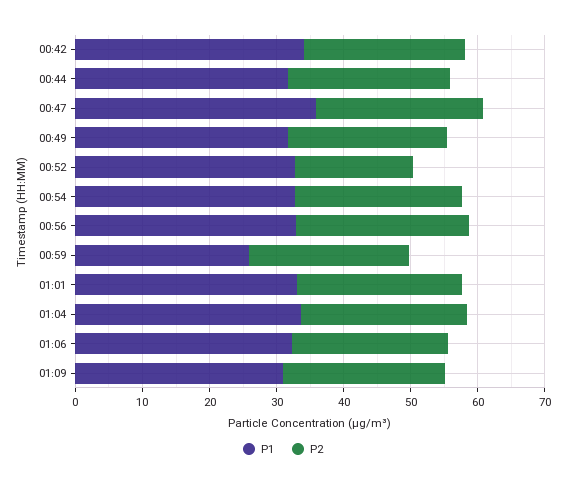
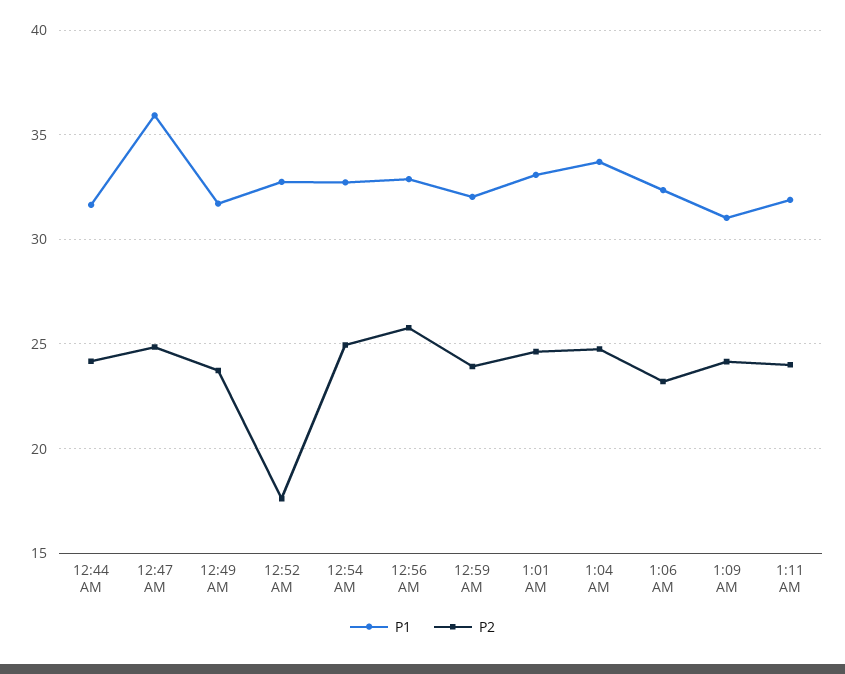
P1, 00:42: 34 -> none
P2, 00:42: 24 -> none
P1, 00:59: 26 -> 32
P1, 1:11 AM: none -> 32
P2, 1:11 AM: none -> 24

